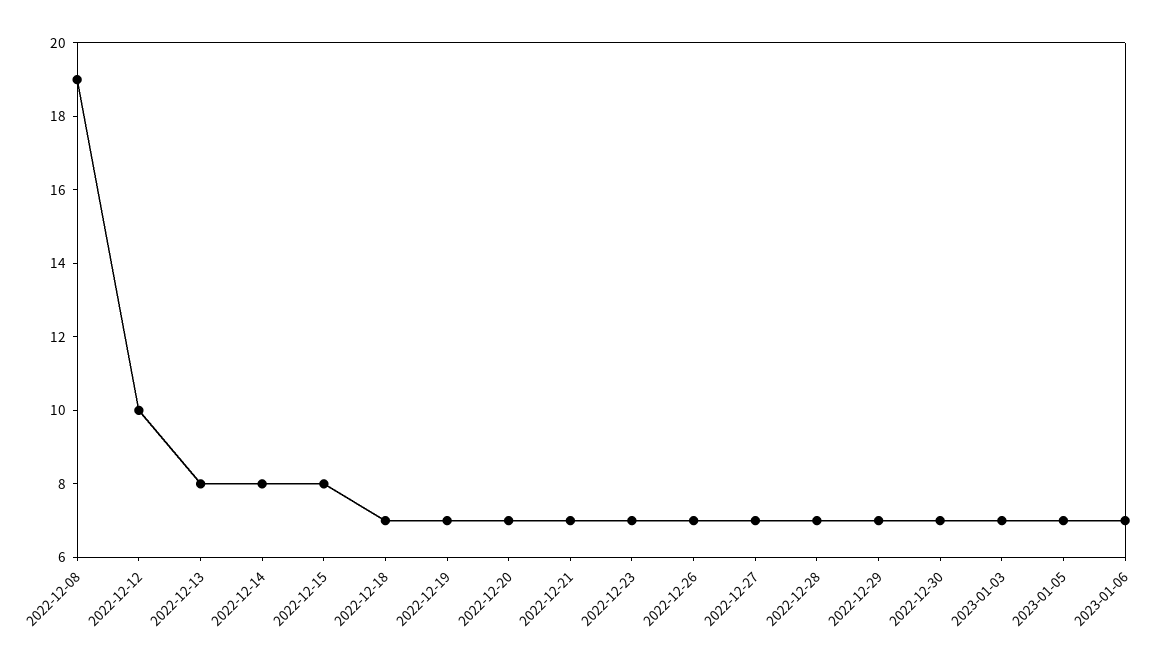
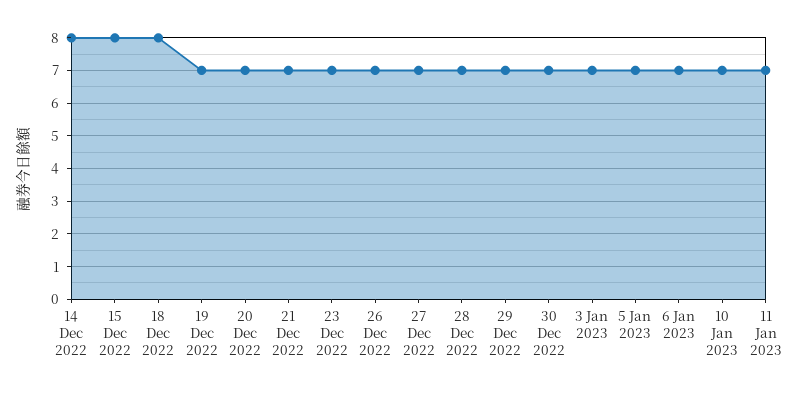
2022-12-08: 19 -> none
2022-12-12: 10 -> none
2022-12-13: 8 -> none
2022-12-18: 7 -> 8
10 Jan 2023: none -> 7
11 Jan 2023: none -> 7

